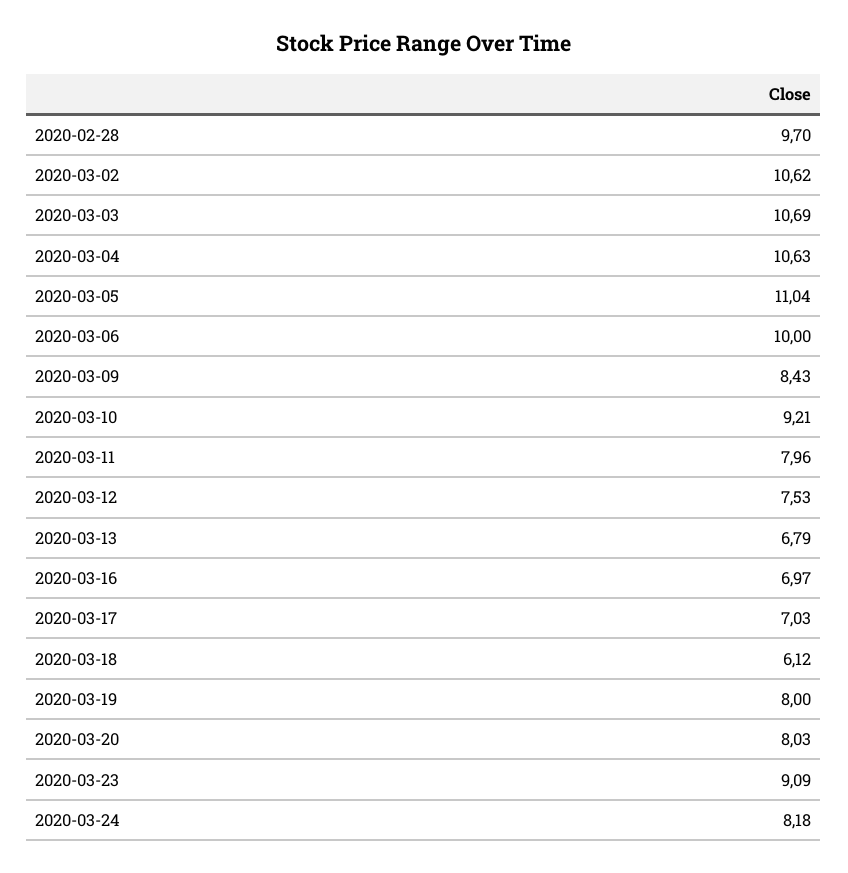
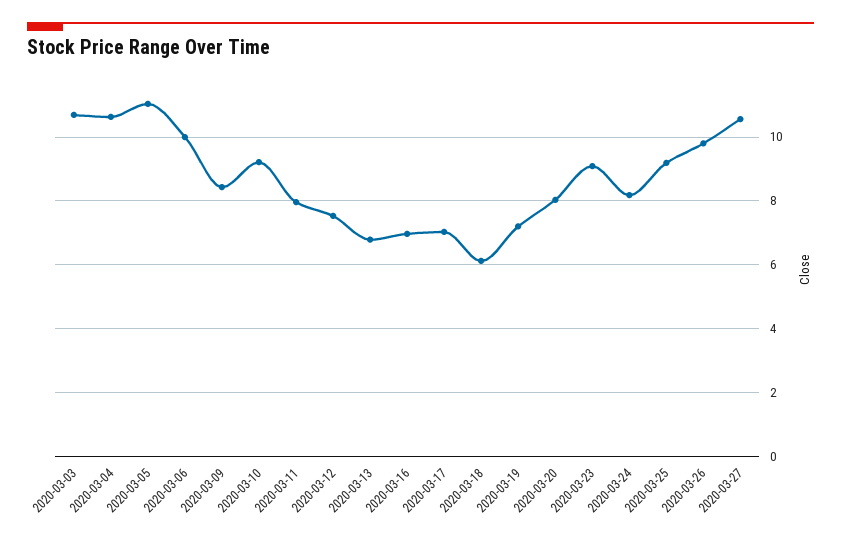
2020-02-28: 9.7 -> none
2020-03-02: 10.62 -> none
2020-03-19: 8 -> 7.2
2020-03-25: none -> 9.2
2020-03-26: none -> 9.8
2020-03-27: none -> 10.6

